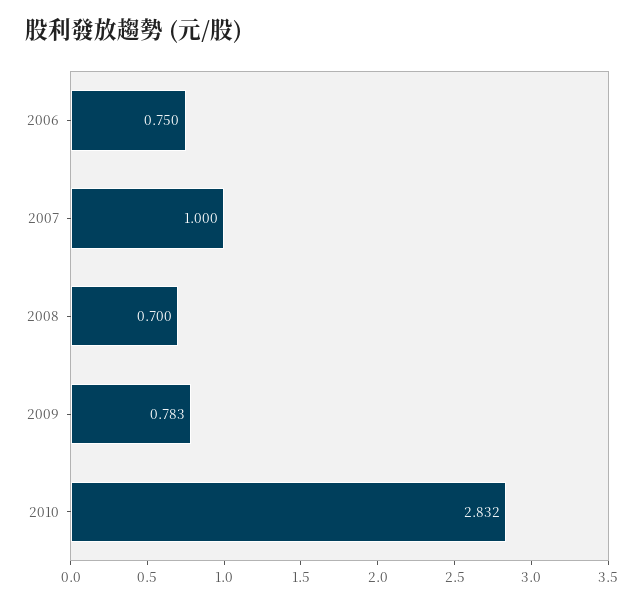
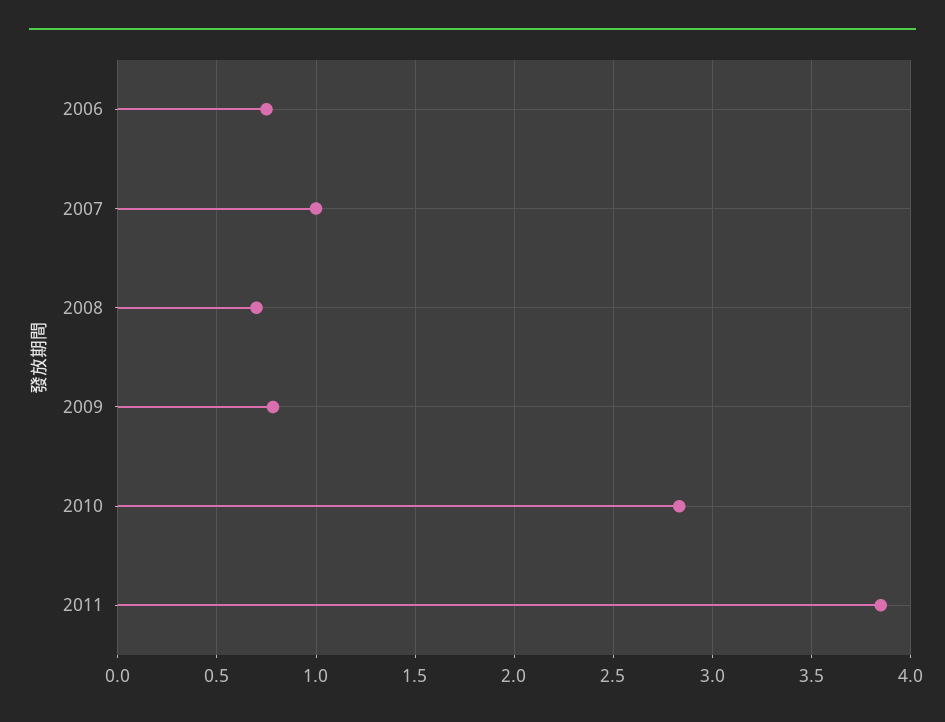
2011: none -> 3.85

